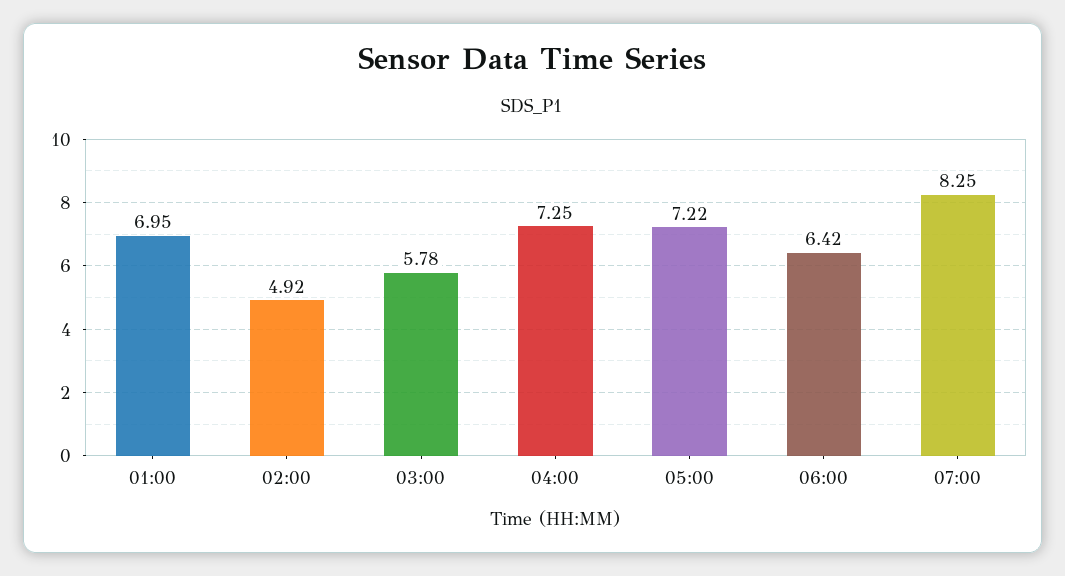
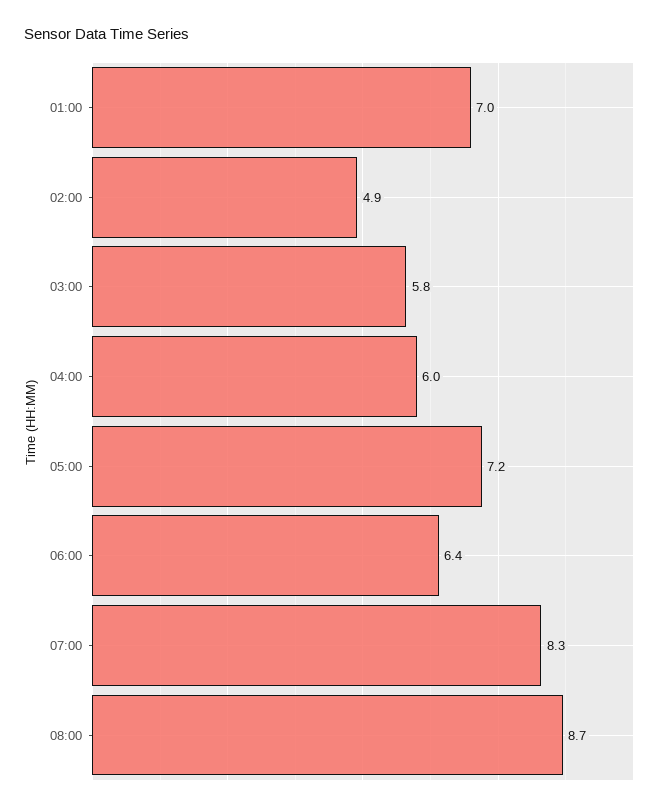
04:00: 7.25 -> 6
08:00: none -> 8.7

